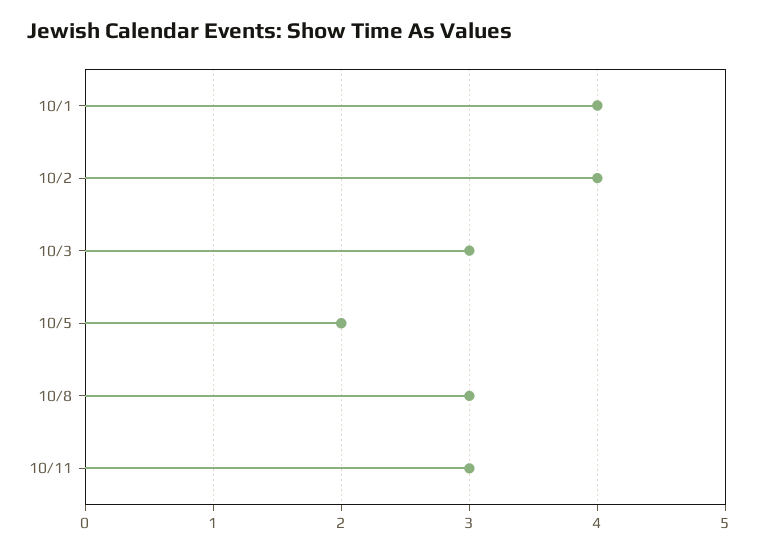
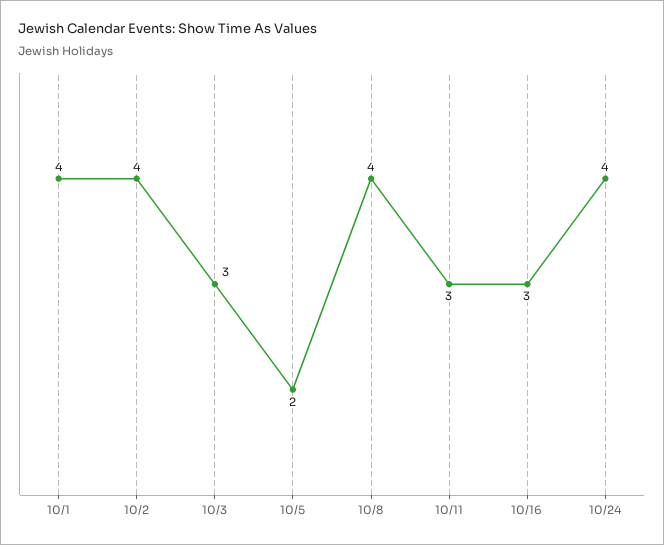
10/8: 3 -> 4
10/16: none -> 3
10/24: none -> 4

